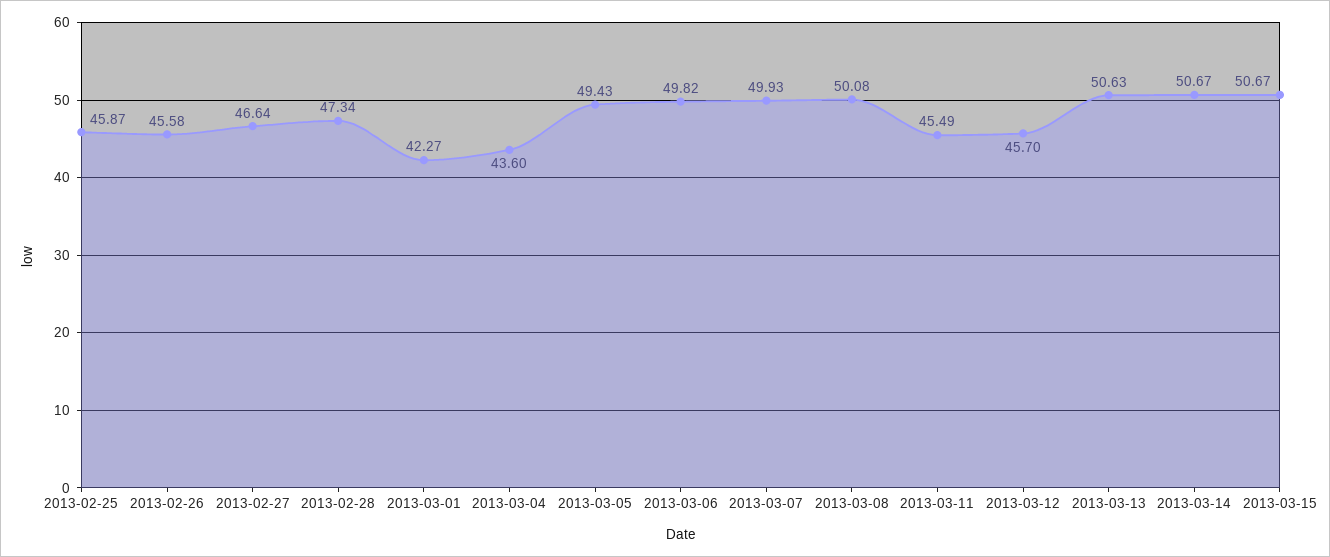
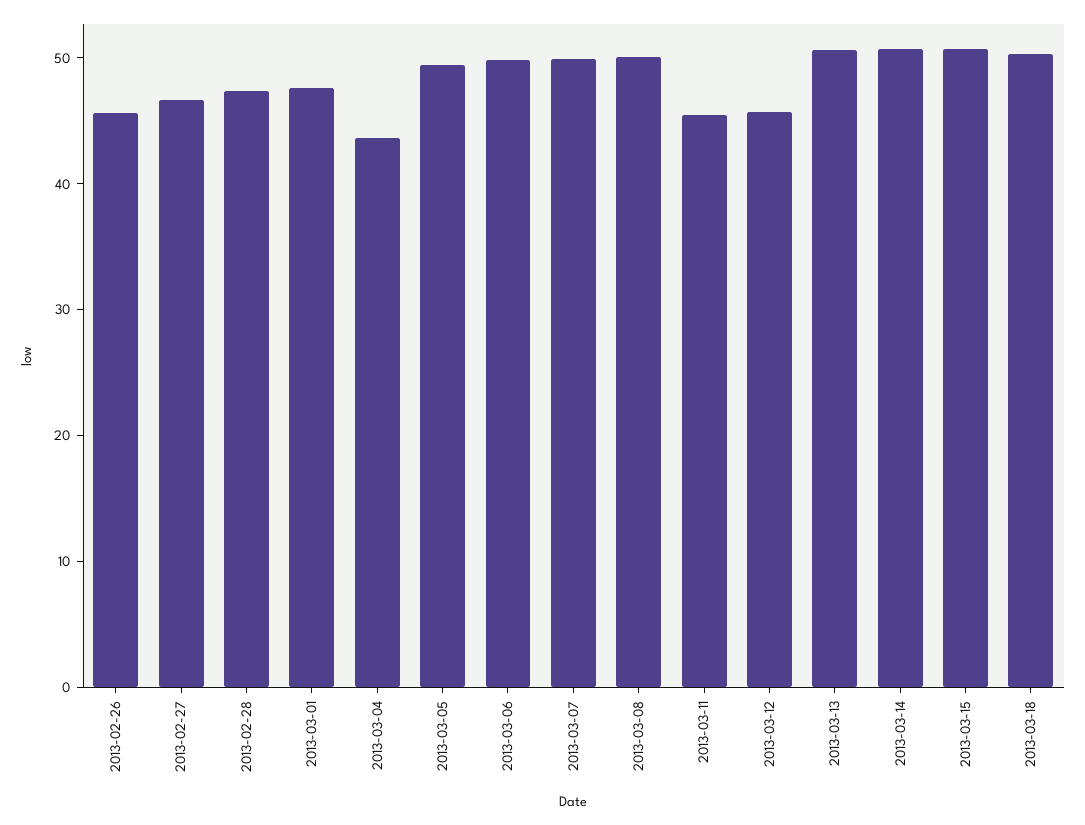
2013-02-25: 45.87 -> none
2013-03-01: 42.27 -> 48
2013-03-18: none -> 50

